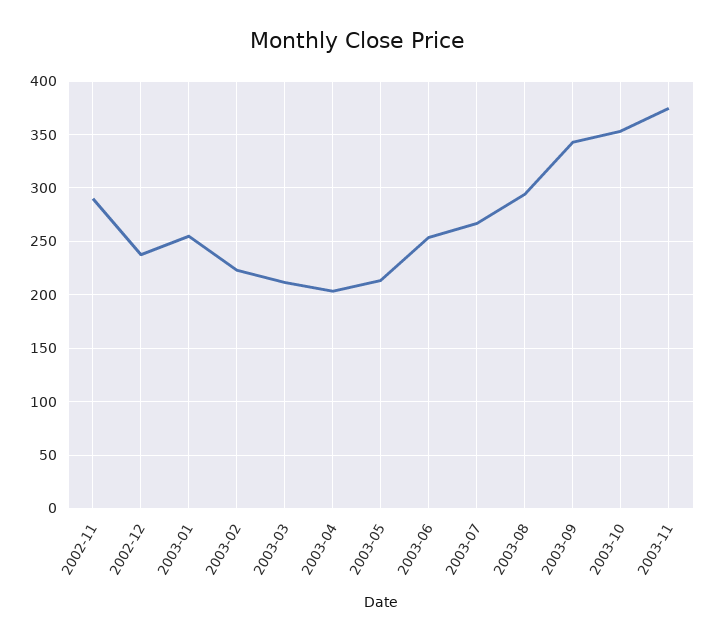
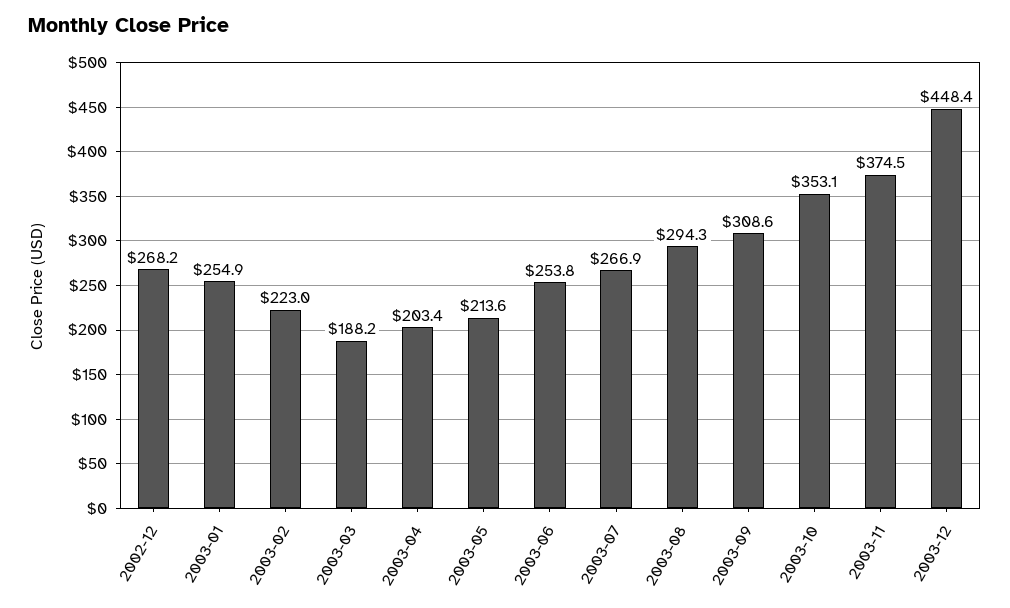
2002-11: 290 -> none
2002-12: 240 -> 268.2
2003-03: 210 -> 188.2
2003-09: 340 -> 308.6
2003-12: none -> 448.4

